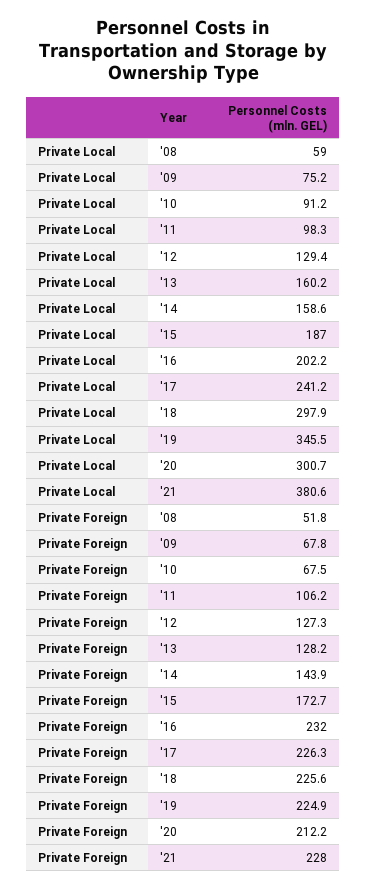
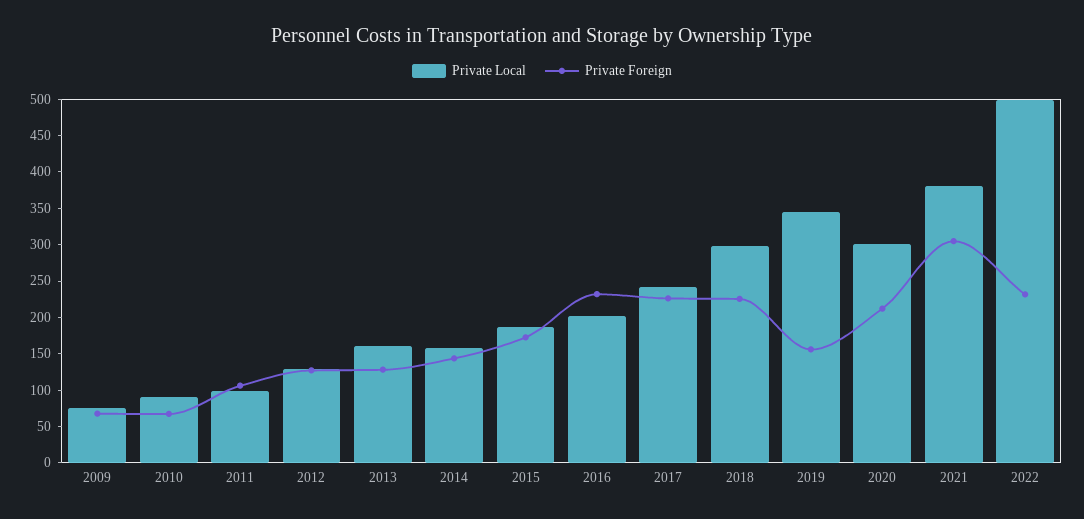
Private Local, '08: 59 -> none
Private Foreign, '08: 51.8 -> none
Private Foreign, '19: 224.9 -> 150
Private Foreign, '21: 228 -> 300
Private Local, 2022: none -> 500
Private Foreign, 2022: none -> 225

